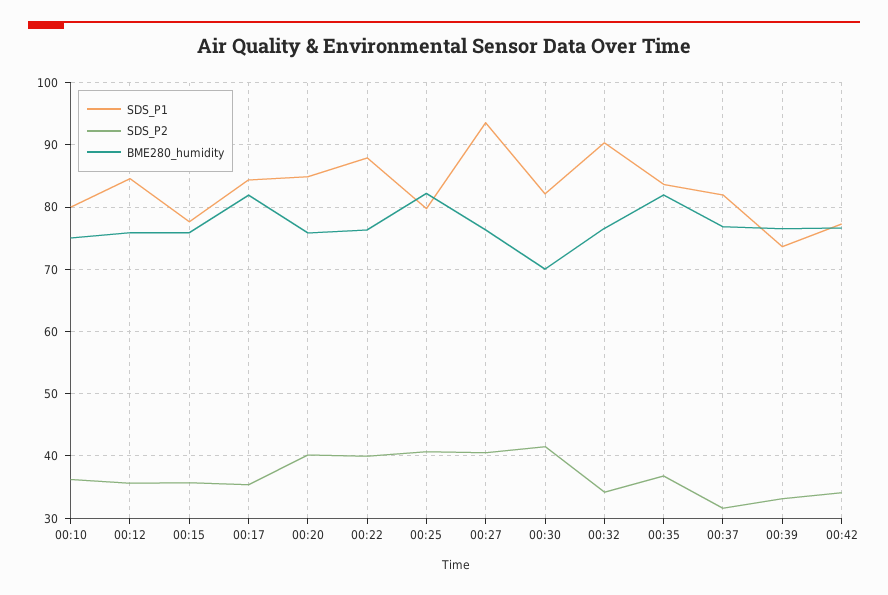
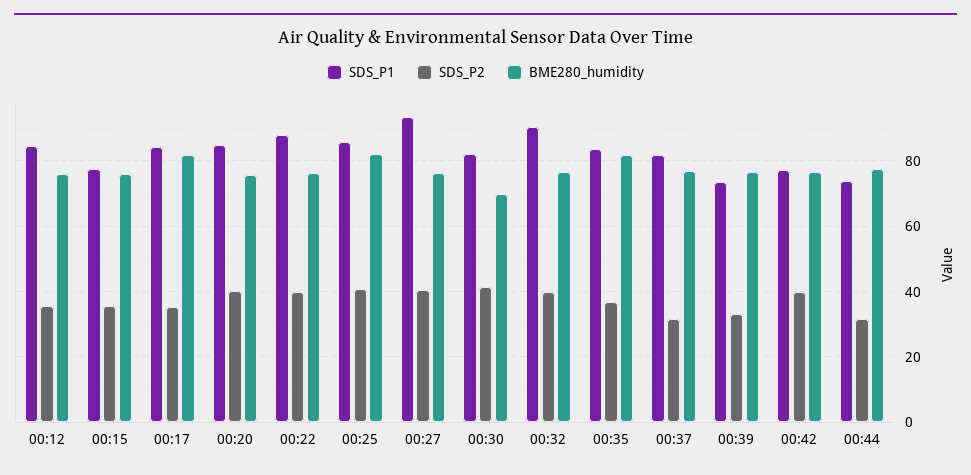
SDS_P1, 00:10: 80 -> none
SDS_P2, 00:10: 36 -> none
BME280_humidity, 00:10: 75 -> none
SDS_P1, 00:25: 80 -> 86
SDS_P2, 00:32: 34 -> 40
SDS_P2, 00:42: 34 -> 40
SDS_P1, 00:44: none -> 74
SDS_P2, 00:44: none -> 32
BME280_humidity, 00:44: none -> 78

